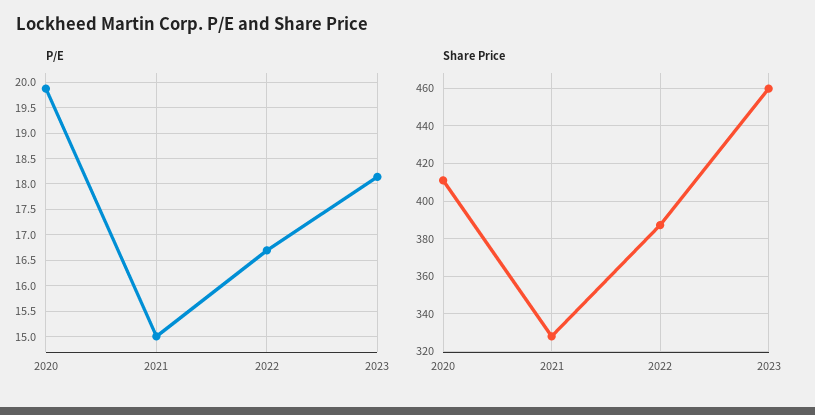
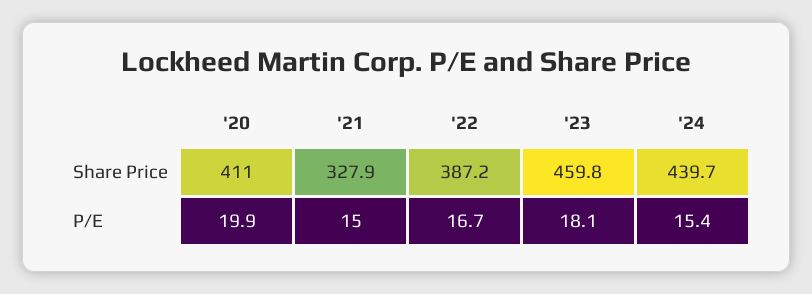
Share Price, '24: none -> 439.7
P/E, '24: none -> 15.4

